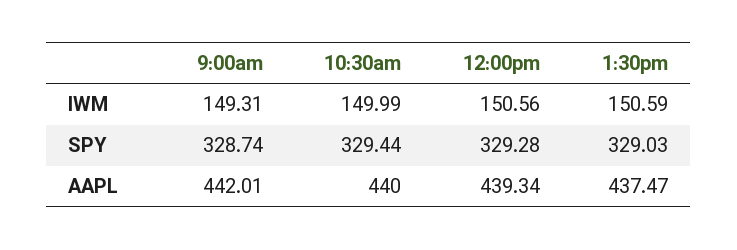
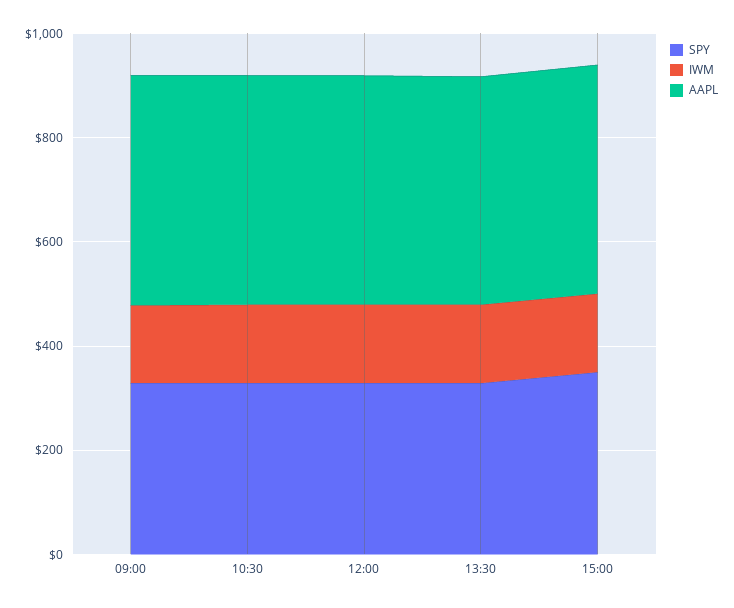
SPY, 15:00: none -> 350
IWM, 15:00: none -> 150
AAPL, 15:00: none -> 450

